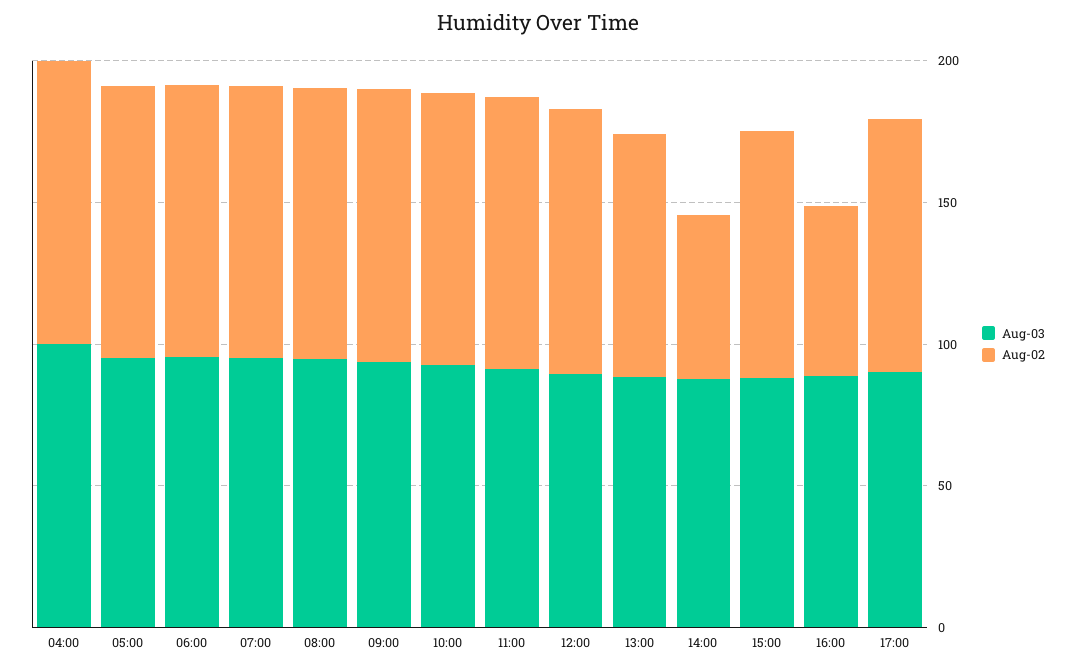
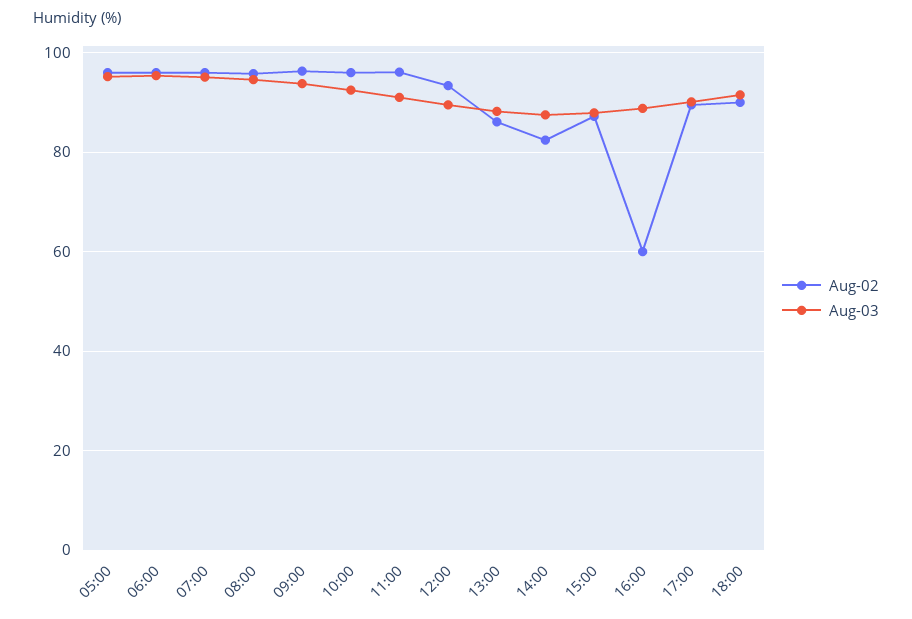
Aug-03, 04:00: 100 -> none
Aug-02, 04:00: 100 -> none
Aug-02, 14:00: 60 -> 82
Aug-02, 18:00: none -> 90
Aug-03, 18:00: none -> 92

